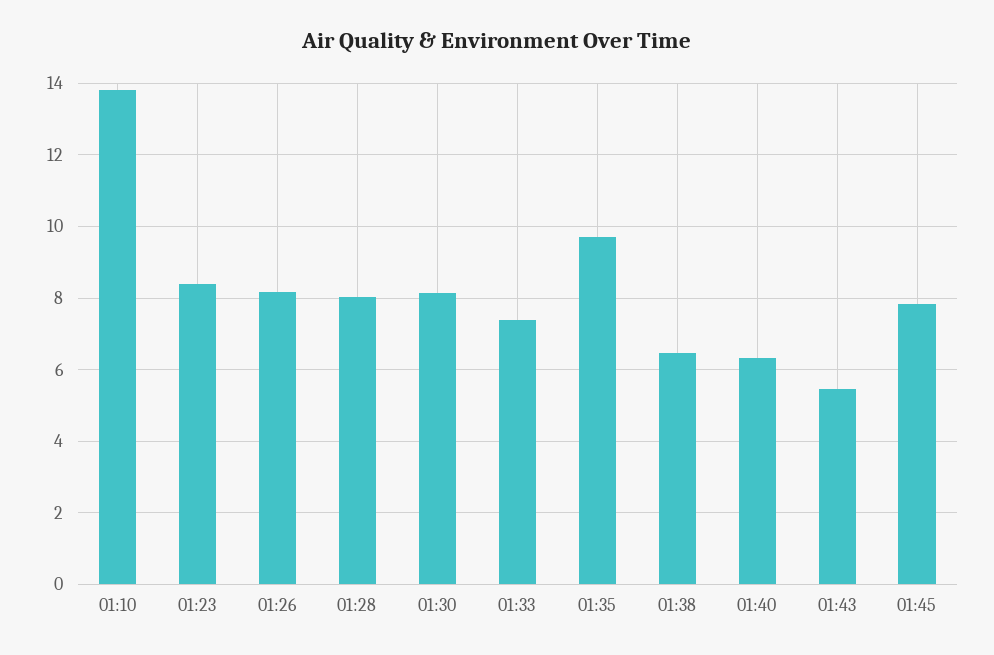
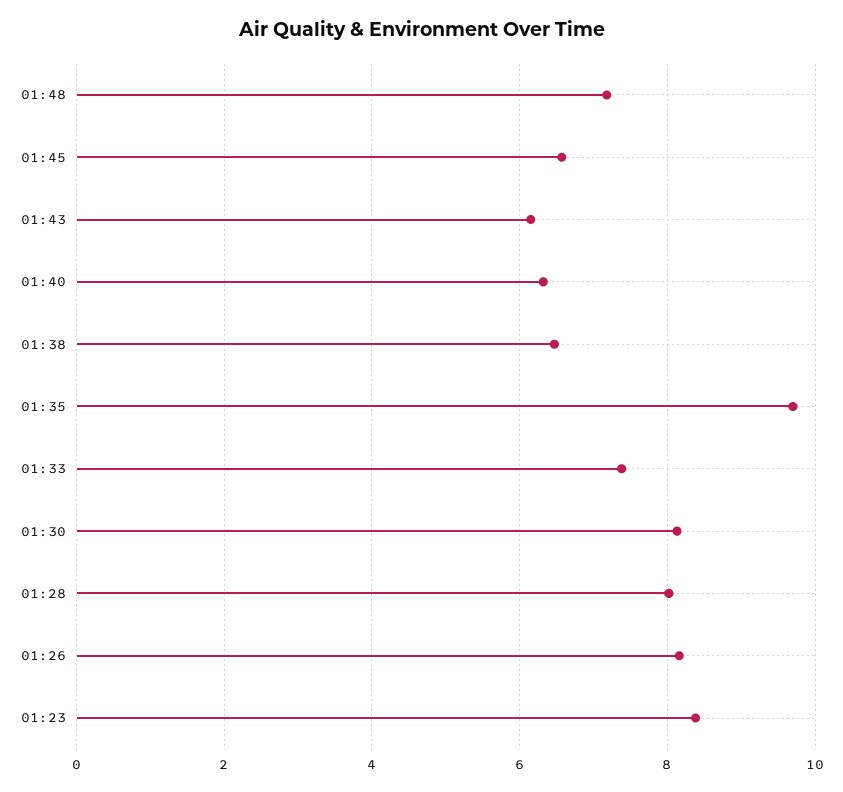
01:10: 13.8 -> none
01:43: 5.4 -> 6.2
01:45: 7.8 -> 6.6
01:48: none -> 7.2

